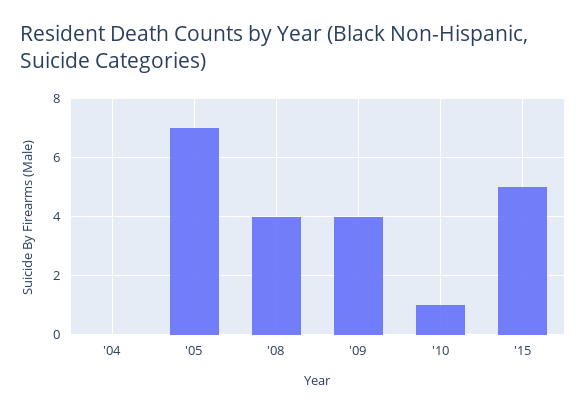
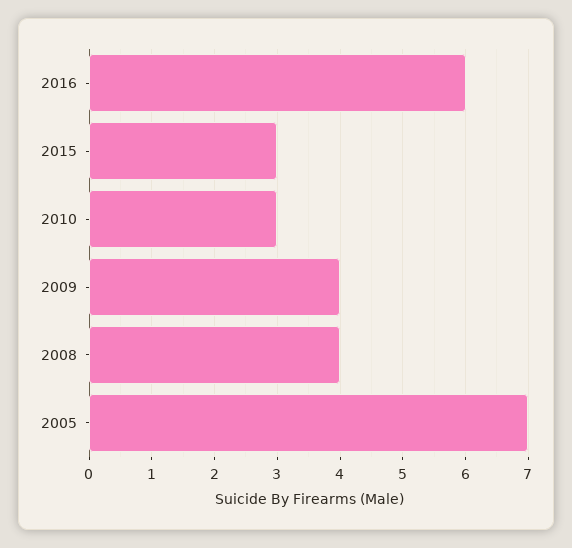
'04: 0 -> none
'10: 1 -> 3
'15: 5 -> 3
2016: none -> 6

